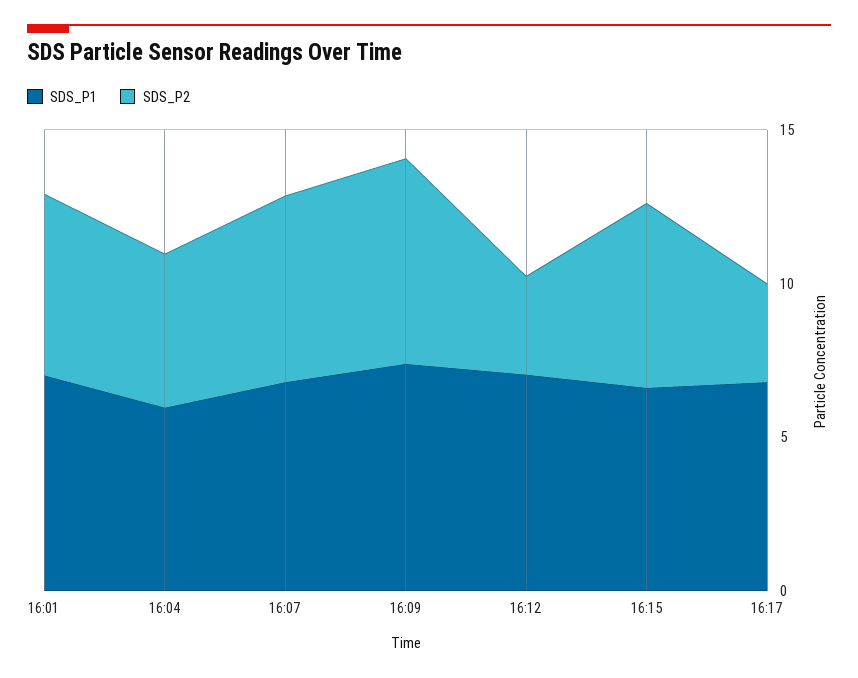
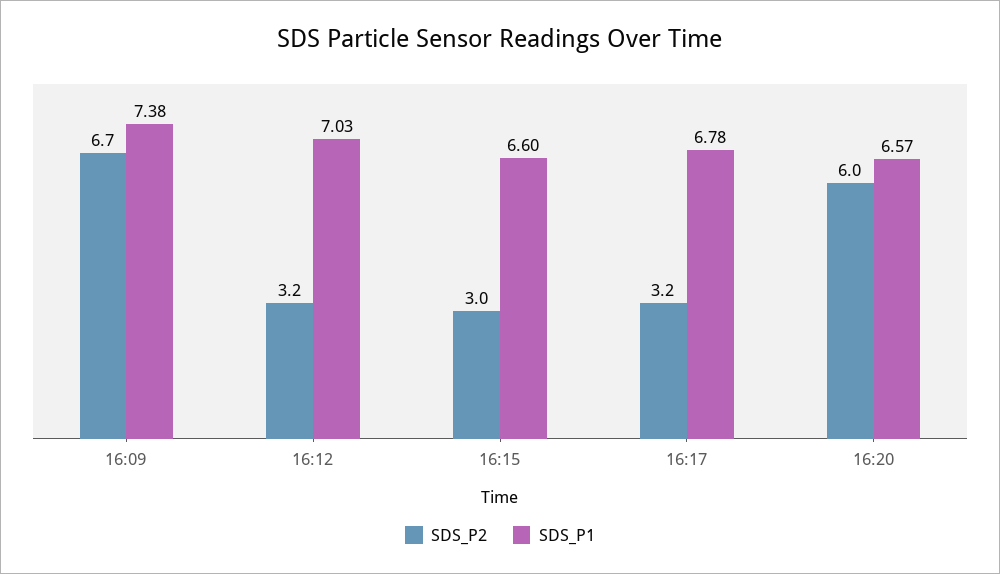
SDS_P1, 16:01: 7 -> none
SDS_P2, 16:01: 6 -> none
SDS_P1, 16:04: 6 -> none
SDS_P2, 16:04: 5 -> none
SDS_P1, 16:07: 7 -> none
SDS_P2, 16:07: 6 -> none
SDS_P2, 16:15: 6 -> 3
SDS_P2, 16:20: none -> 6
SDS_P1, 16:20: none -> 6.57

